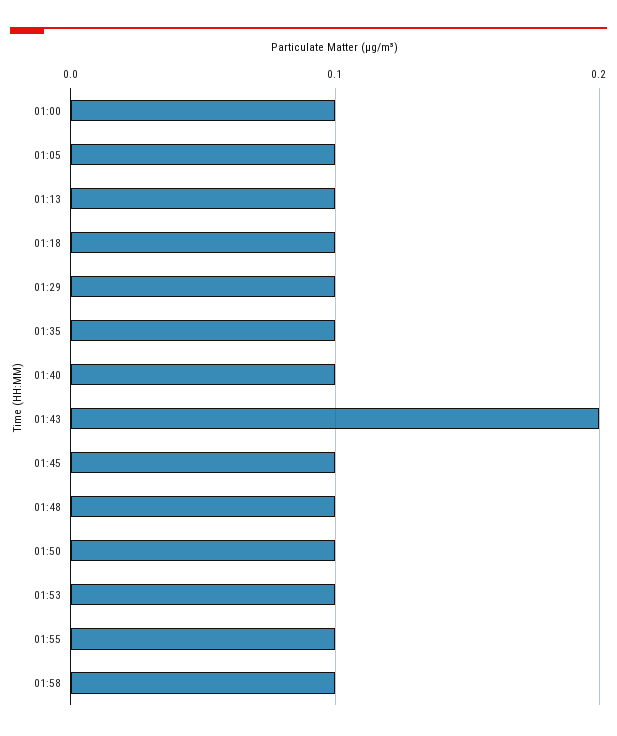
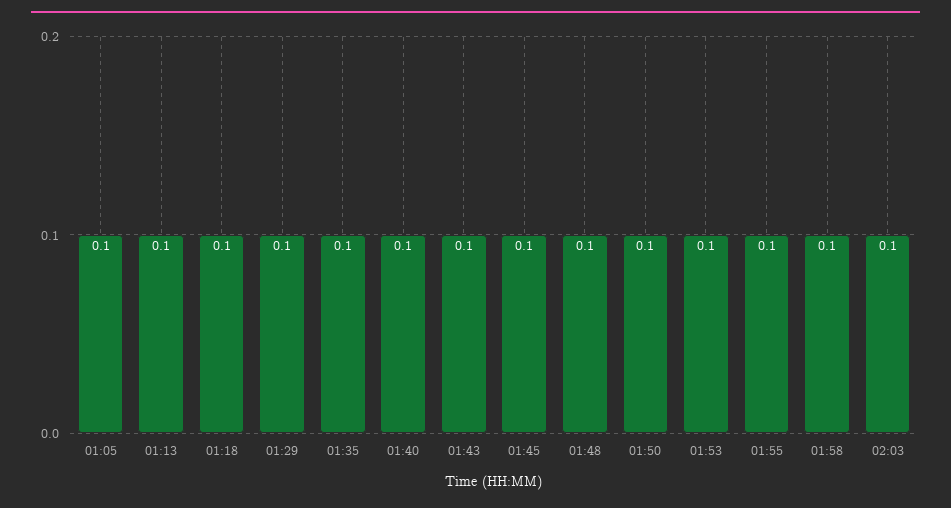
01:00: 0.1 -> none
01:43: 0.2 -> 0.1
02:03: none -> 0.1

